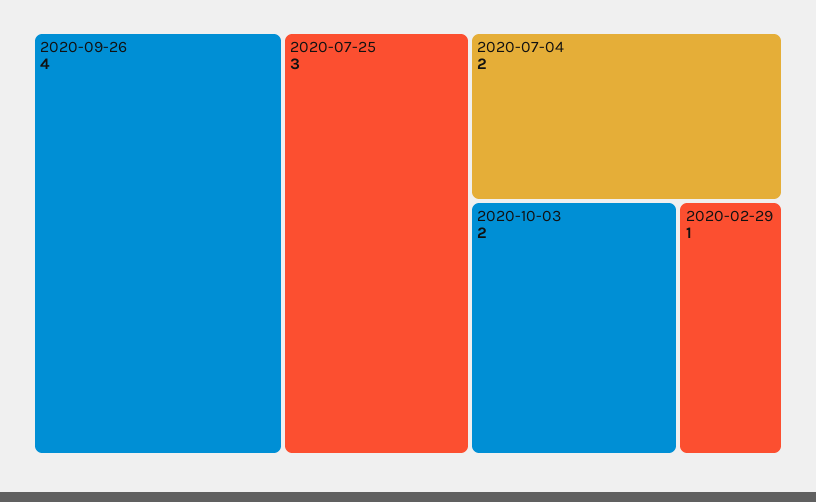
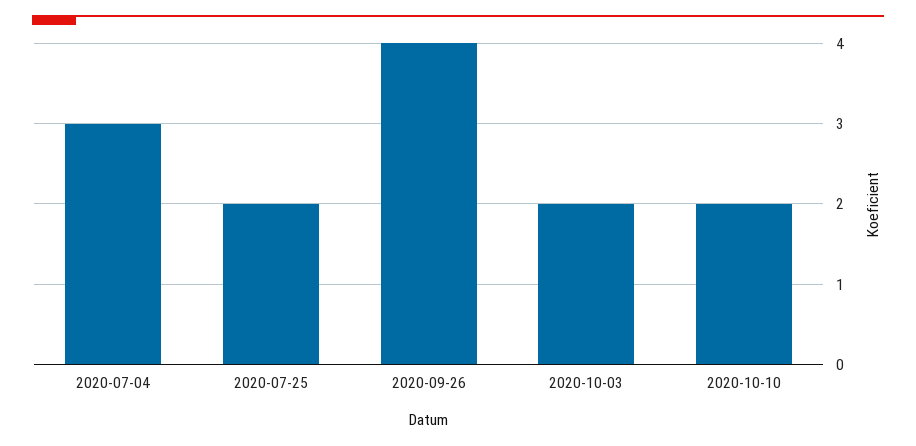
2020-07-25: 3 -> 2
2020-07-04: 2 -> 3
2020-02-29: 1 -> none
2020-10-10: none -> 2

